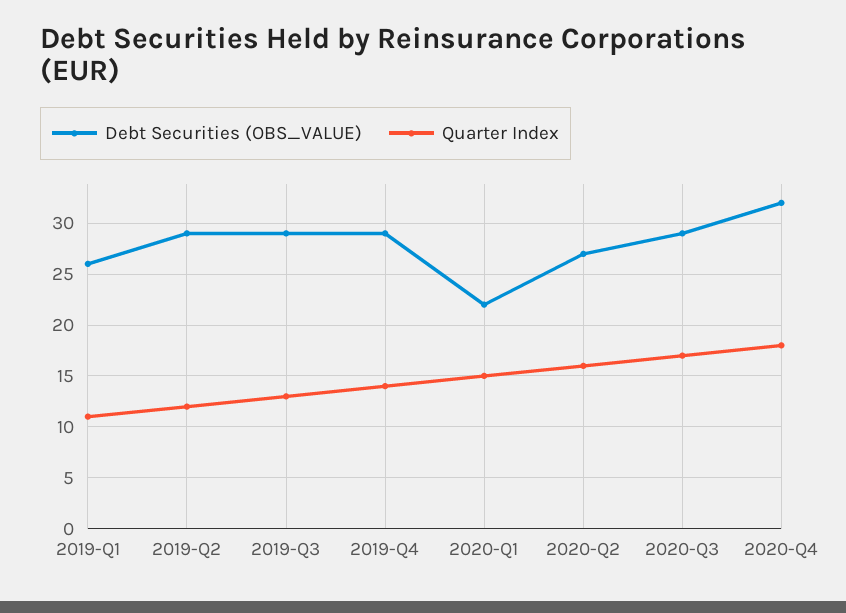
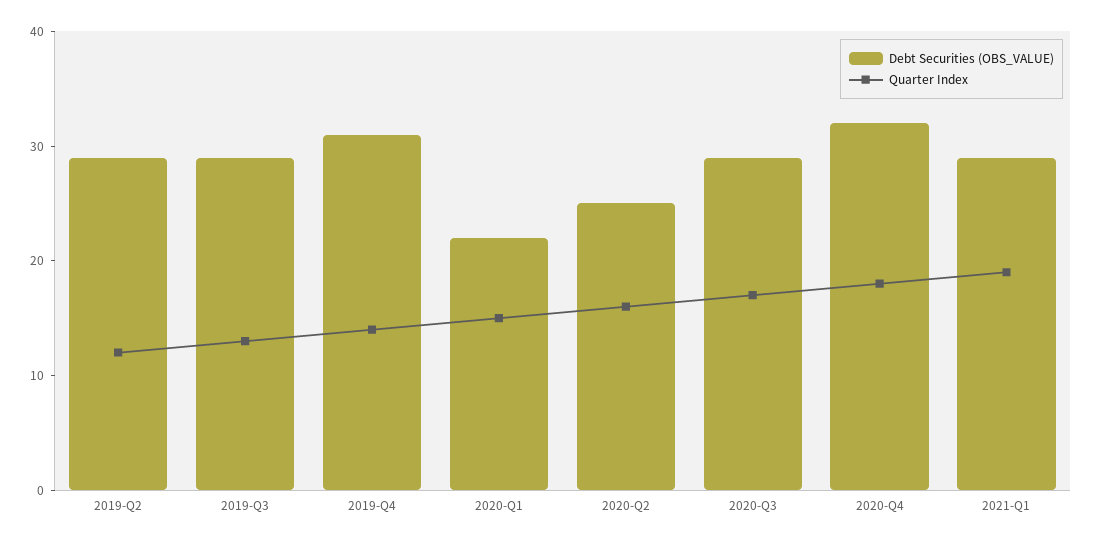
Debt Securities (OBS_VALUE), 2019-Q1: 26 -> none
Quarter Index, 2019-Q1: 11 -> none
Debt Securities (OBS_VALUE), 2019-Q4: 29 -> 31
Debt Securities (OBS_VALUE), 2020-Q2: 27 -> 25
Debt Securities (OBS_VALUE), 2021-Q1: none -> 29
Quarter Index, 2021-Q1: none -> 19

